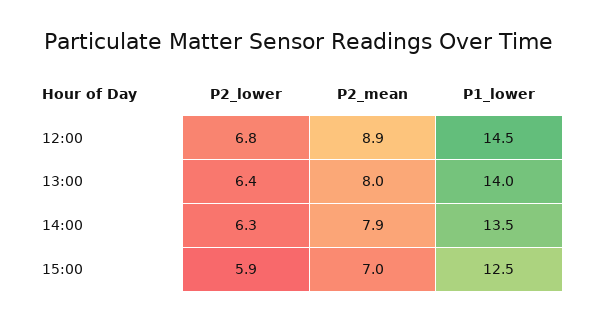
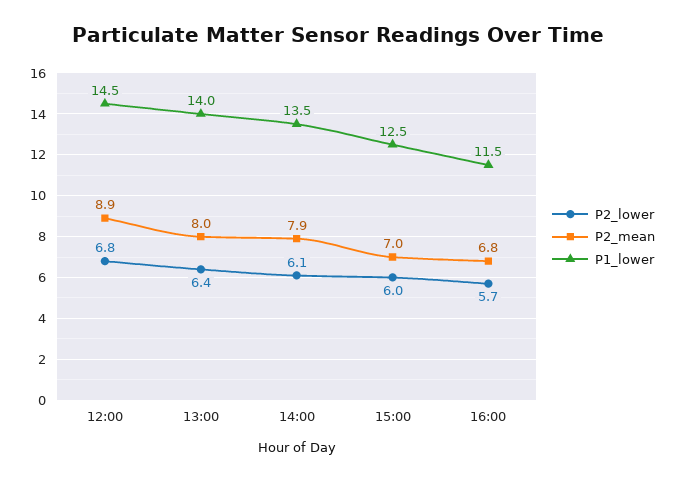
P2_lower, 14:00: 6.3 -> 6.1
P2_lower, 15:00: 5.9 -> 6
P2_lower, 16:00: none -> 5.7
P2_mean, 16:00: none -> 6.8
P1_lower, 16:00: none -> 11.5

